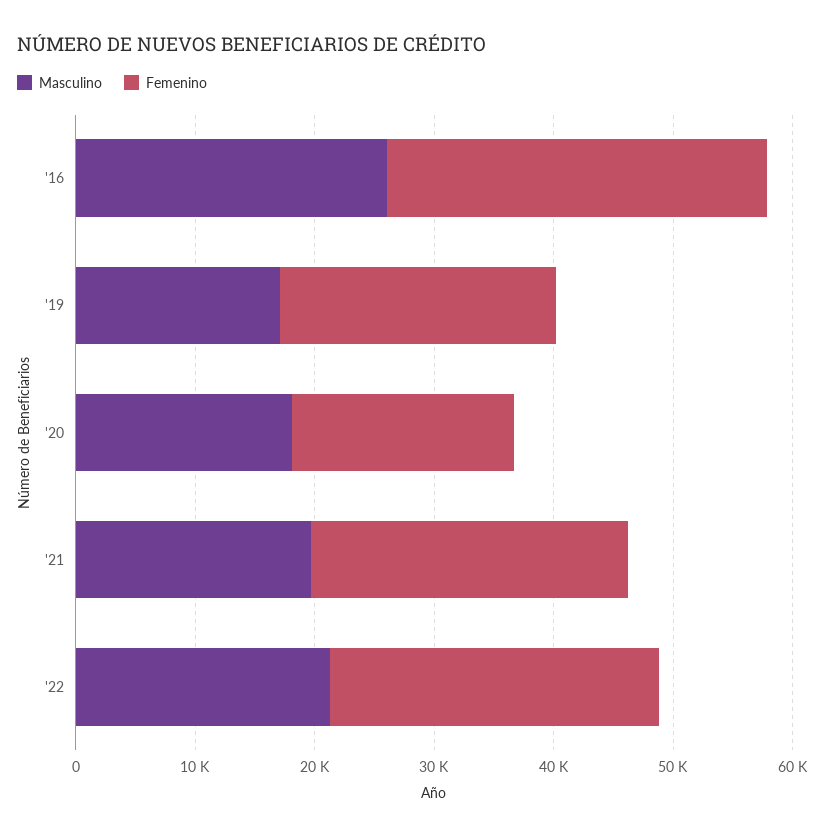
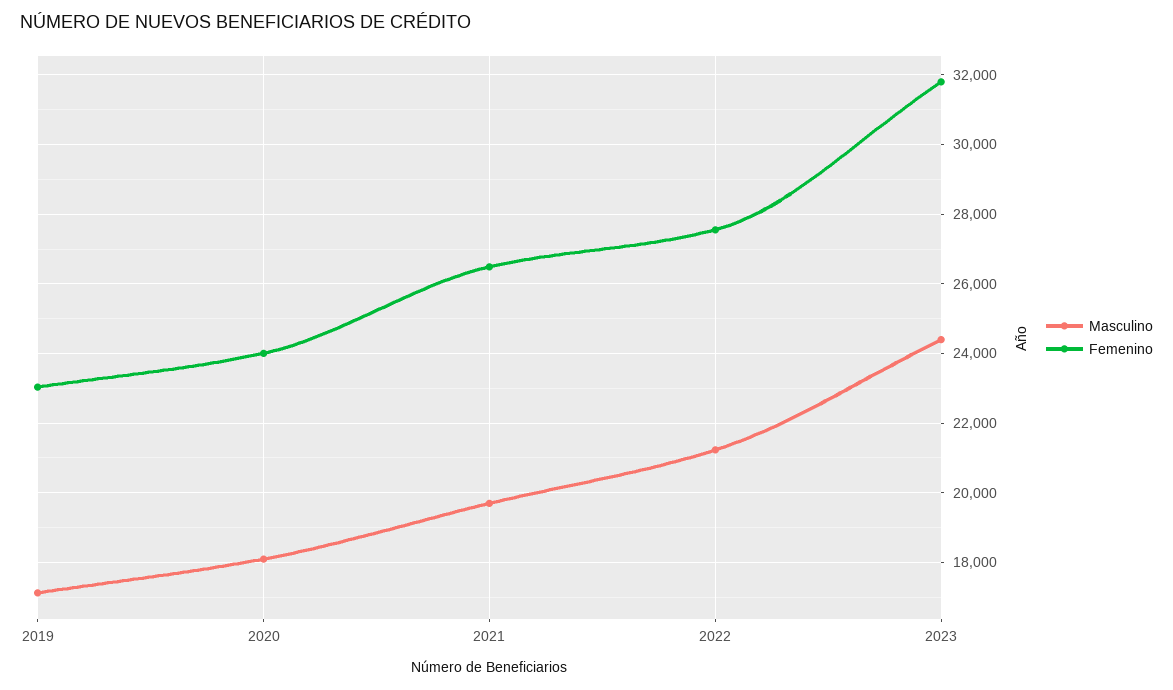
Masculino, '16: 26000 -> none
Femenino, '16: 32000 -> none
Femenino, '20: 18000 -> 24000
Masculino, 2023: none -> 24400
Femenino, 2023: none -> 31800

